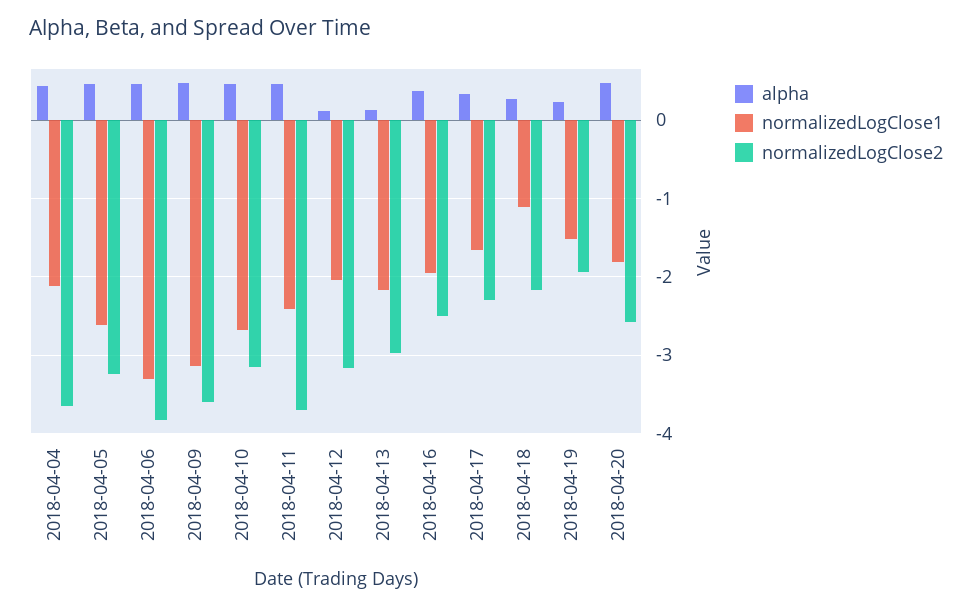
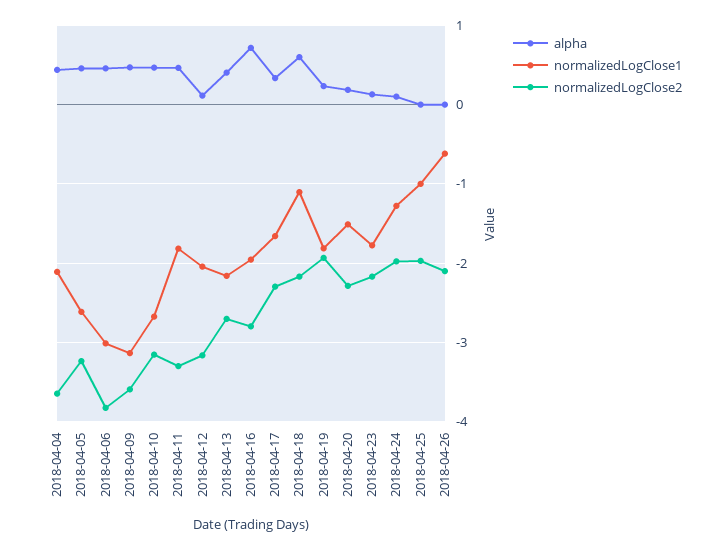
normalizedLogClose1, 2018-04-06: -3.3 -> -3
normalizedLogClose1, 2018-04-11: -2.4 -> -1.8
normalizedLogClose2, 2018-04-11: -3.7 -> -3.3
alpha, 2018-04-13: 0.1 -> 0.4
normalizedLogClose2, 2018-04-13: -3 -> -2.7
alpha, 2018-04-16: 0.4 -> 0.7
normalizedLogClose2, 2018-04-16: -2.5 -> -2.8
alpha, 2018-04-18: 0.3 -> 0.6
normalizedLogClose1, 2018-04-19: -1.5 -> -1.8
alpha, 2018-04-20: 0.5 -> 0.2
normalizedLogClose1, 2018-04-20: -1.8 -> -1.5
normalizedLogClose2, 2018-04-20: -2.6 -> -2.3
alpha, 2018-04-23: none -> 0.1
normalizedLogClose1, 2018-04-23: none -> -1.8
normalizedLogClose2, 2018-04-23: none -> -2.2
alpha, 2018-04-24: none -> 0.1
normalizedLogClose1, 2018-04-24: none -> -1.3
normalizedLogClose2, 2018-04-24: none -> -2
alpha, 2018-04-25: none -> 0
normalizedLogClose1, 2018-04-25: none -> -1
normalizedLogClose2, 2018-04-25: none -> -2
alpha, 2018-04-26: none -> 0
normalizedLogClose1, 2018-04-26: none -> -0.6
normalizedLogClose2, 2018-04-26: none -> -2.1

